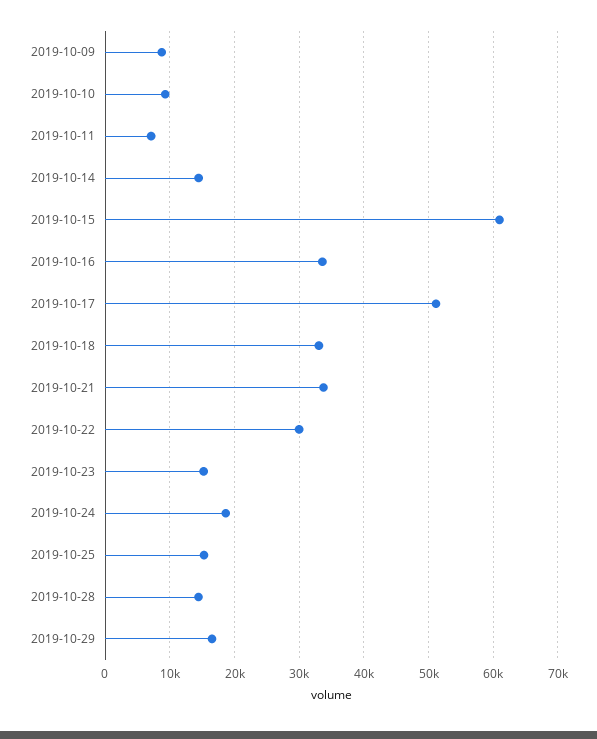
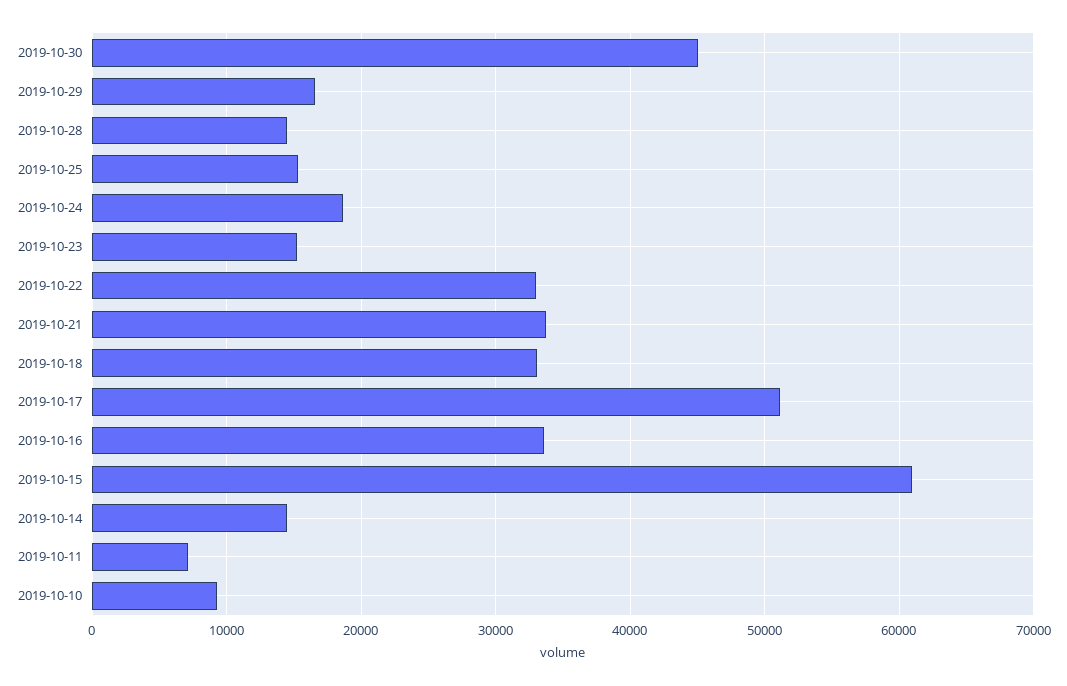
2019-10-09: 9000 -> none
2019-10-22: 30000 -> 33000
2019-10-30: none -> 45000

